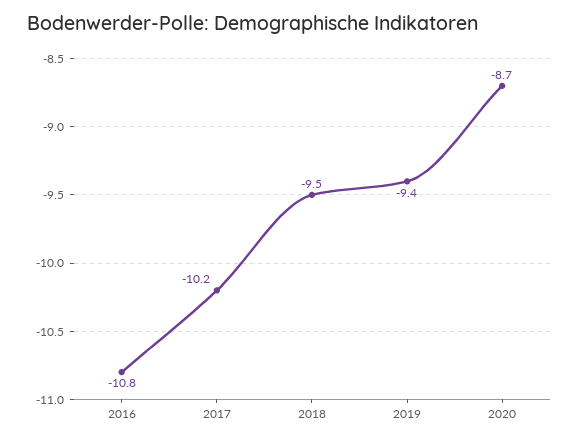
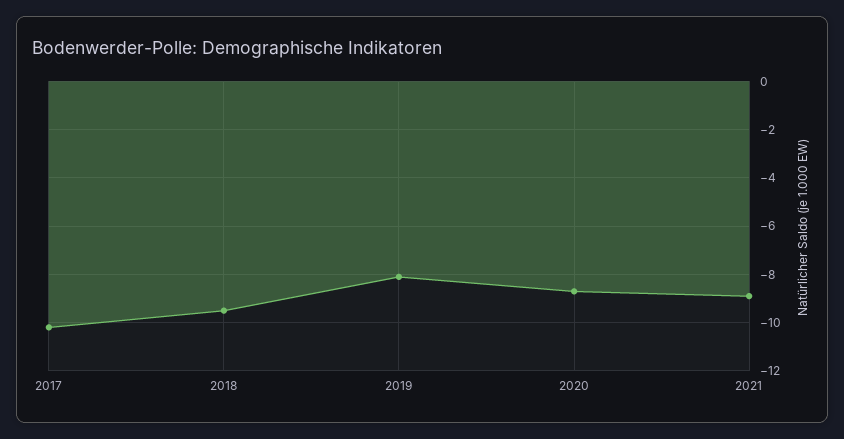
2016: -10.8 -> none
2019: -9.4 -> -8
2021: none -> -9

